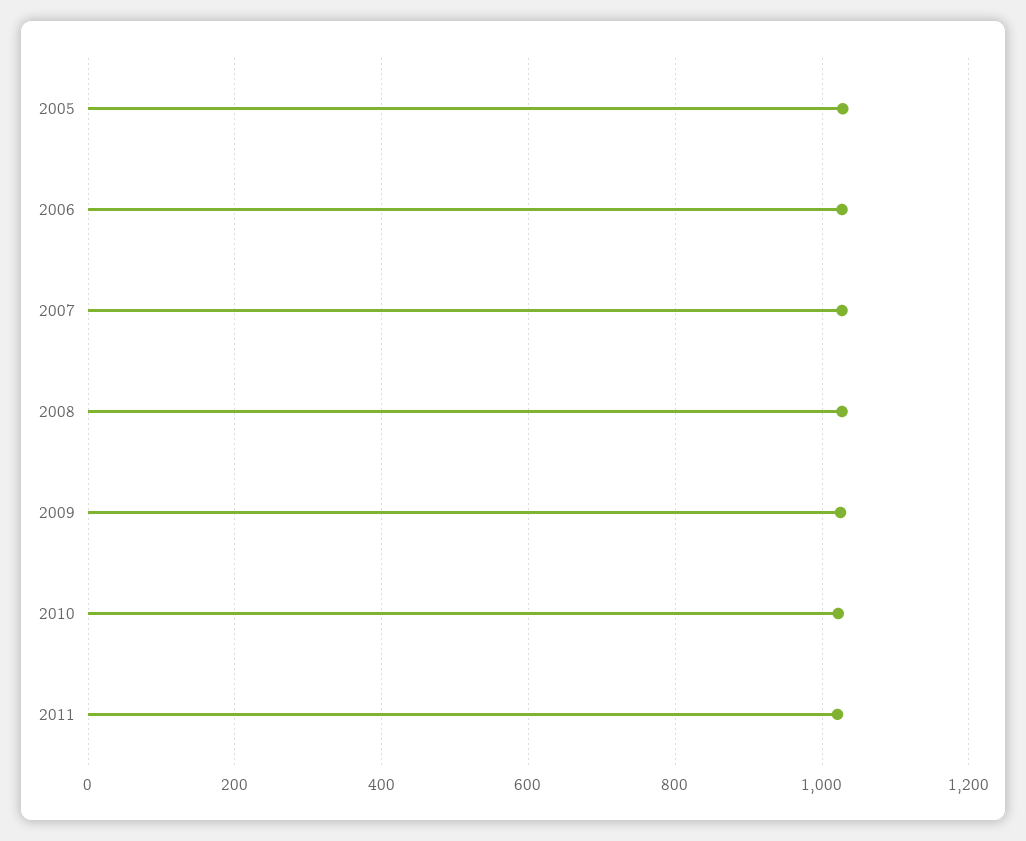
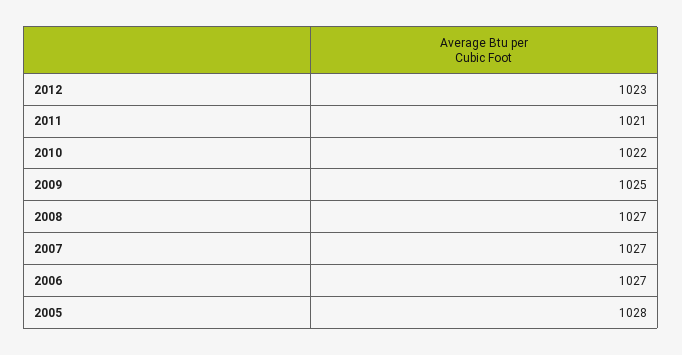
2012: none -> 1023

